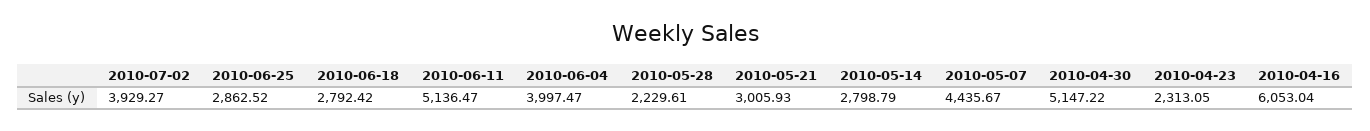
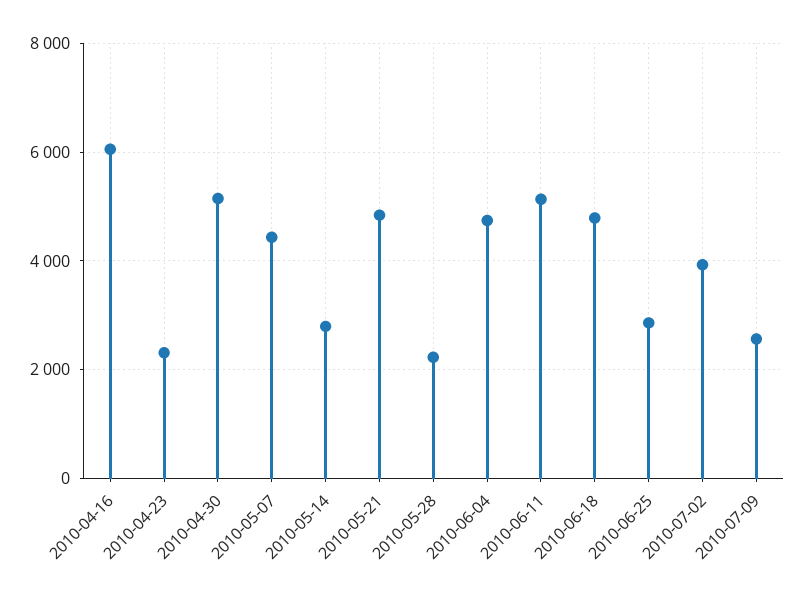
2010-06-18: 2792.42 -> 4800
2010-06-04: 3997.47 -> 4800
2010-05-21: 3005.93 -> 4800
2010-07-09: none -> 2600

